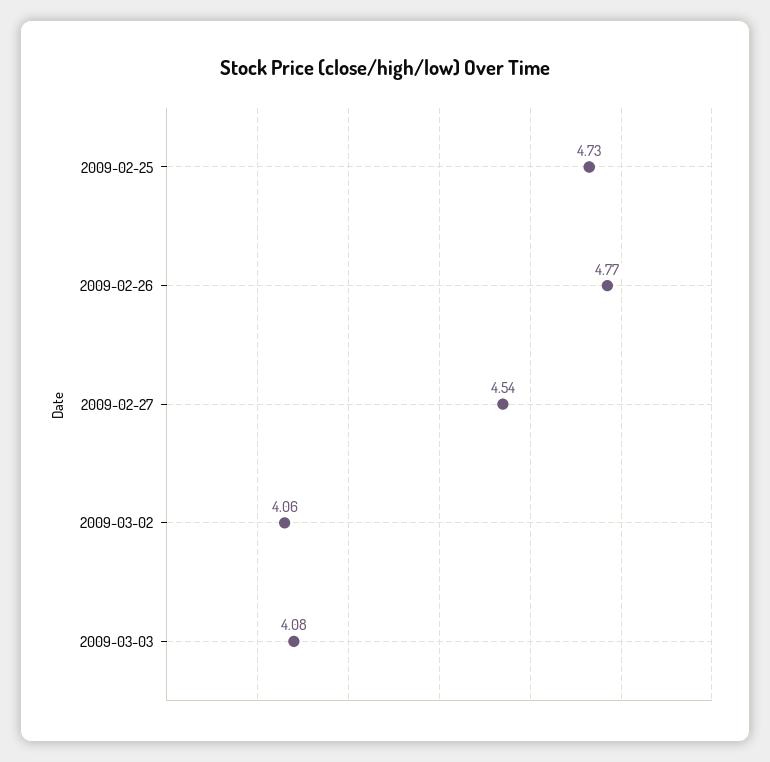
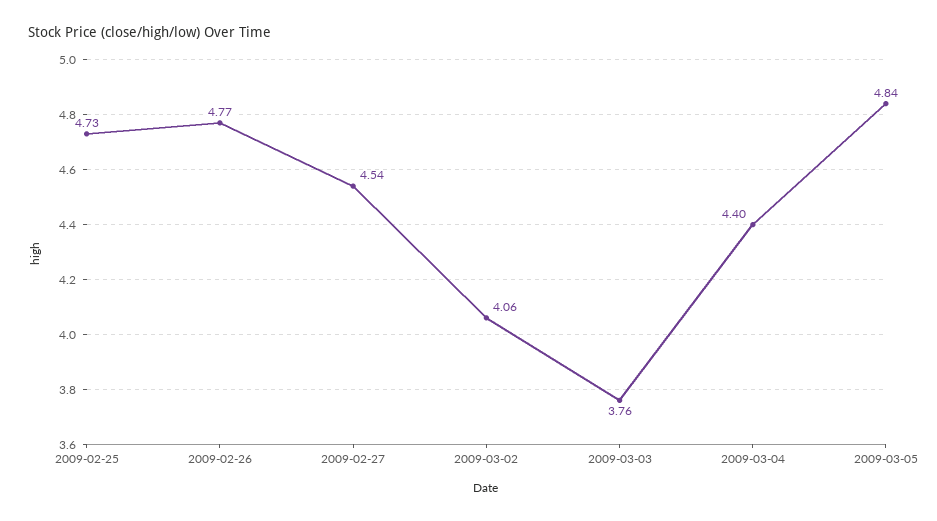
2009-03-03: 4.08 -> 3.76
2009-03-04: none -> 4.4
2009-03-05: none -> 4.84

